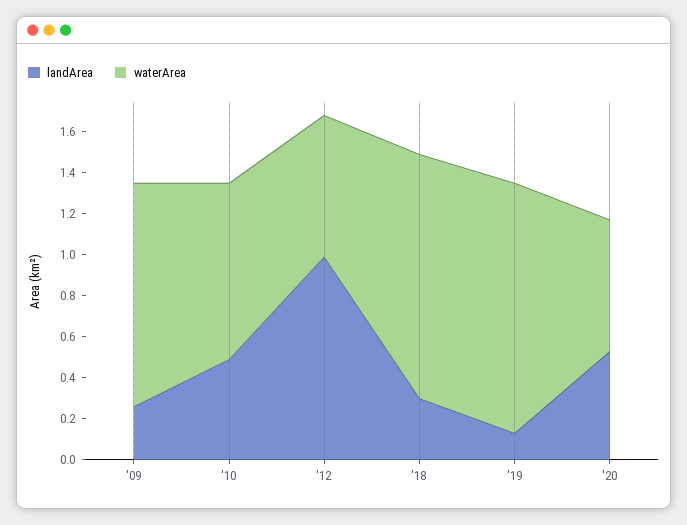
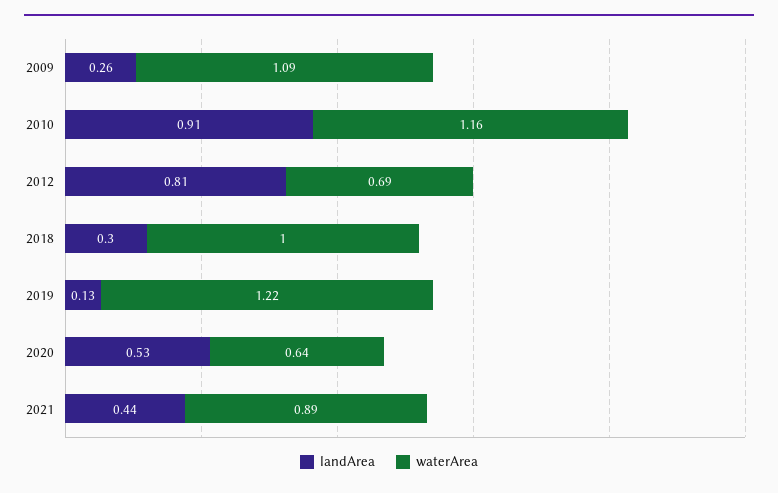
landArea, '10: 0.5 -> 0.91
waterArea, '10: 0.85 -> 1.16
landArea, '12: 1 -> 0.81
waterArea, '18: 1.2 -> 1
landArea, 2021: none -> 0.44
waterArea, 2021: none -> 0.89

